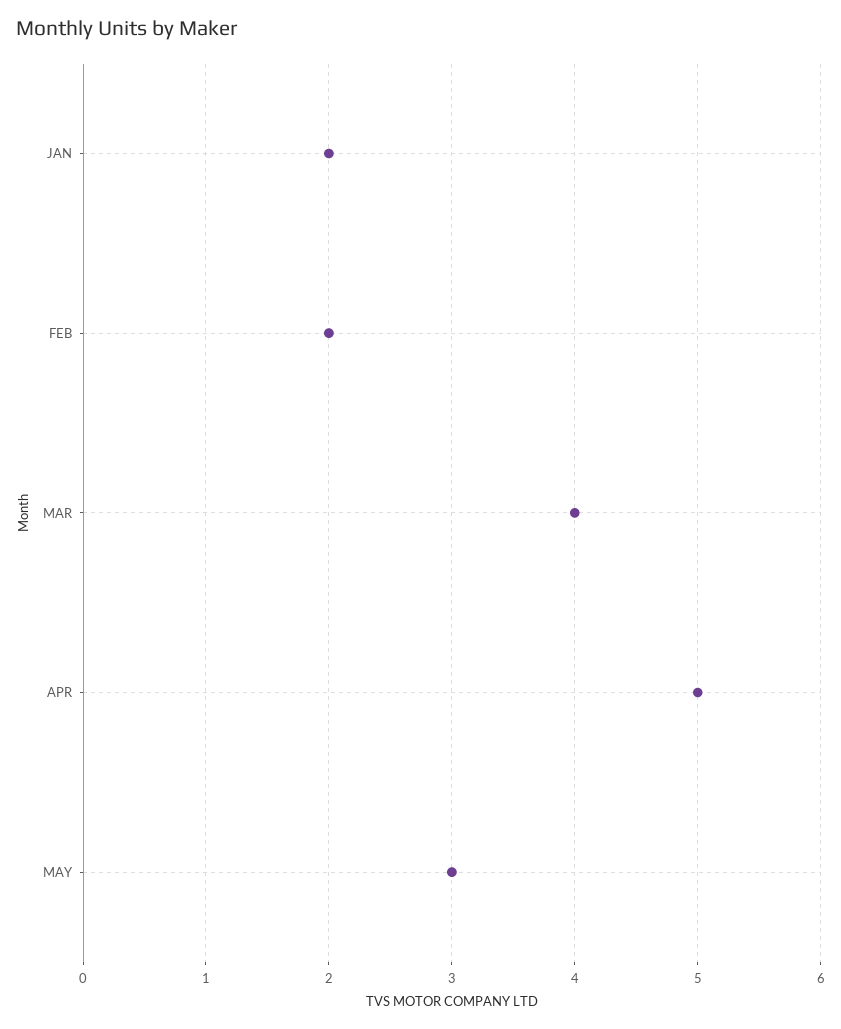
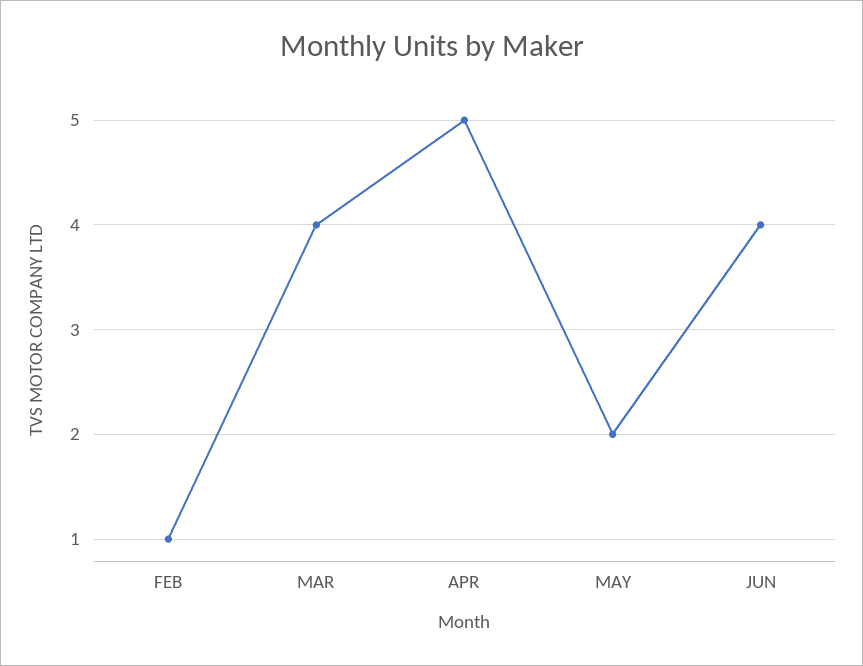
JAN: 2 -> none
FEB: 2 -> 1
MAY: 3 -> 2
JUN: none -> 4

